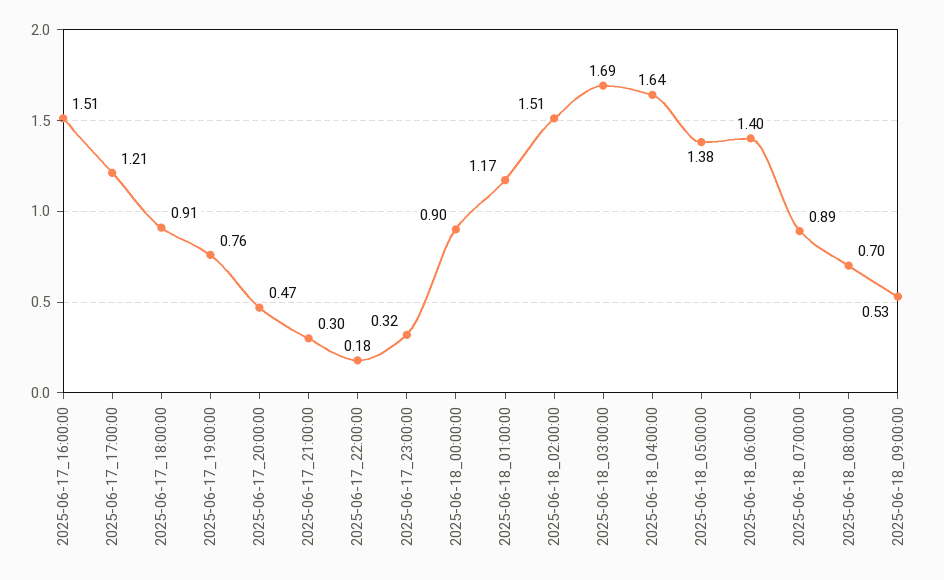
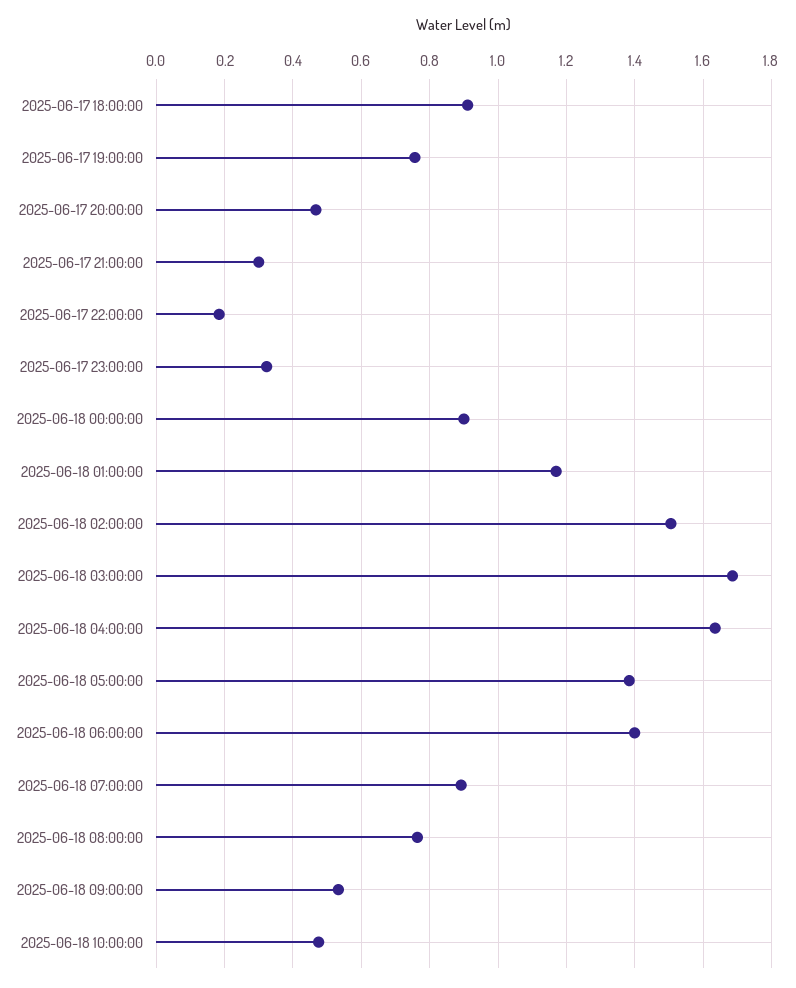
2025-06-17_16:00:00: 1.51 -> none
2025-06-17_17:00:00: 1.21 -> none
2025-06-18_08:00:00: 0.7 -> 0.76
2025-06-18 10:00:00: none -> 0.48

